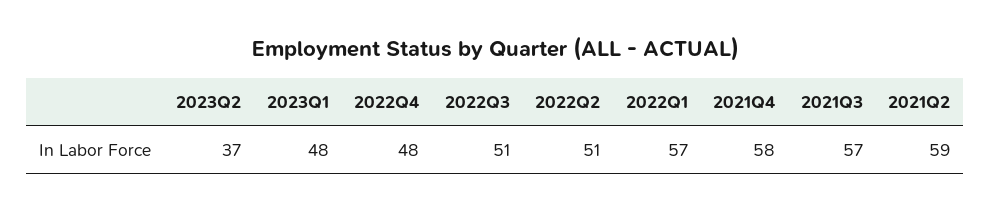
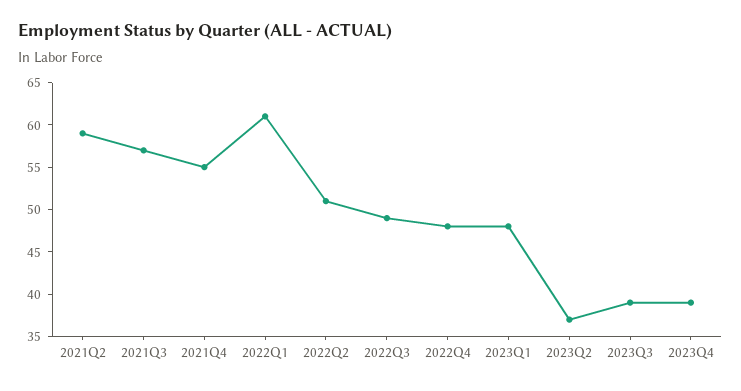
2022Q3: 51 -> 49
2022Q1: 57 -> 61
2021Q4: 58 -> 55
2023Q3: none -> 39
2023Q4: none -> 39

